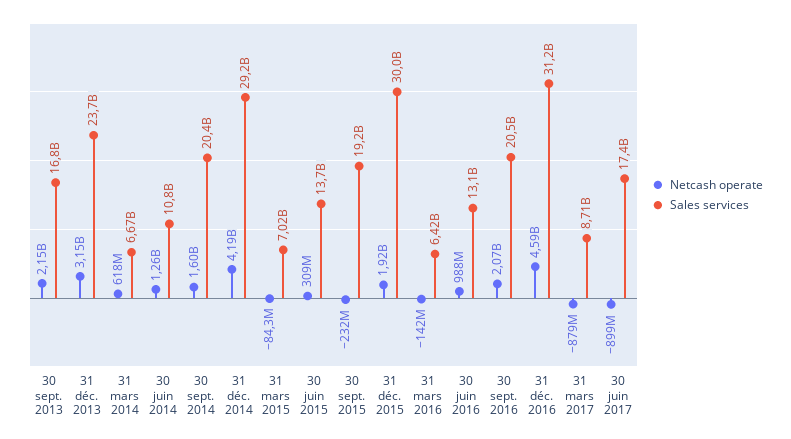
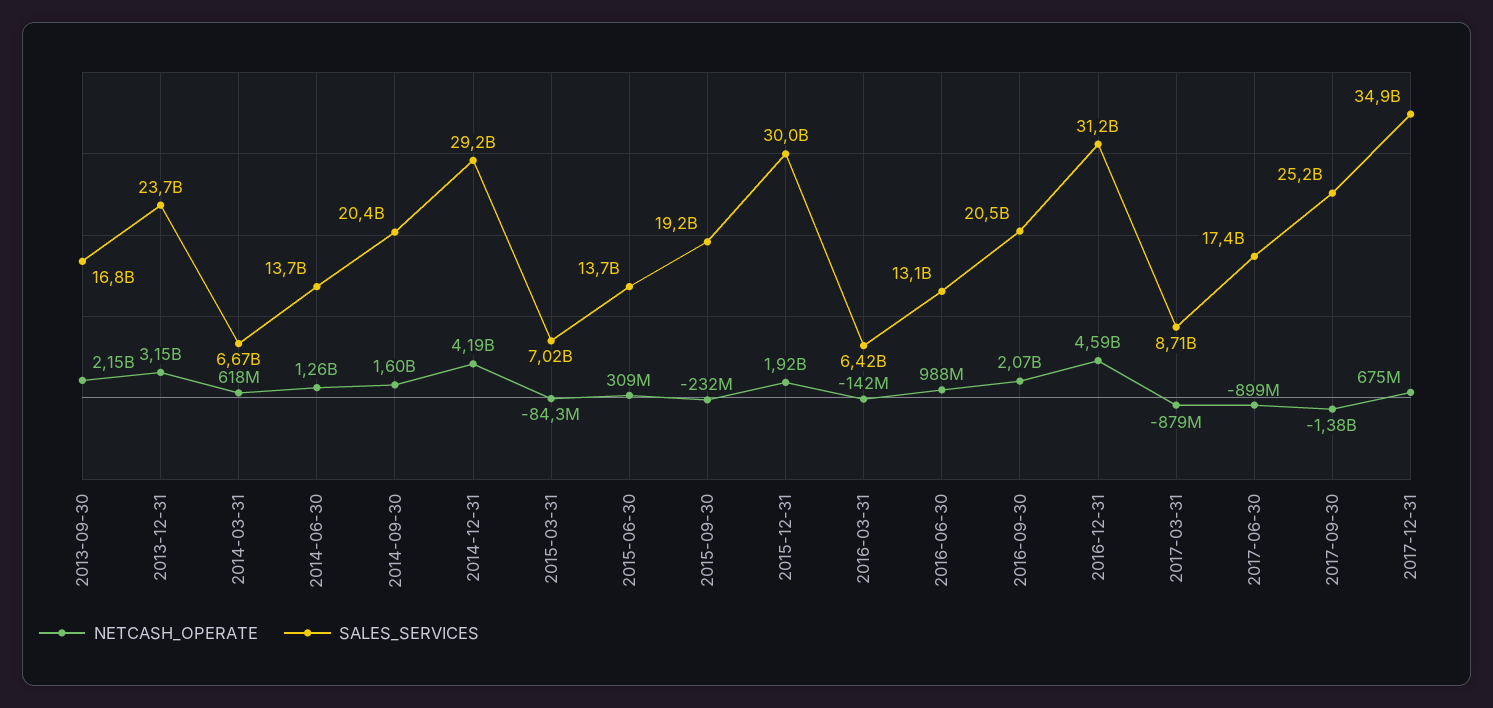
Sales services, 30 juin 2014: 10800000000 -> 13700000000
Netcash operate, 2017-09-30: none -> -1380000000
Sales services, 2017-09-30: none -> 25200000000
Netcash operate, 2017-12-31: none -> 675000000
Sales services, 2017-12-31: none -> 34900000000

